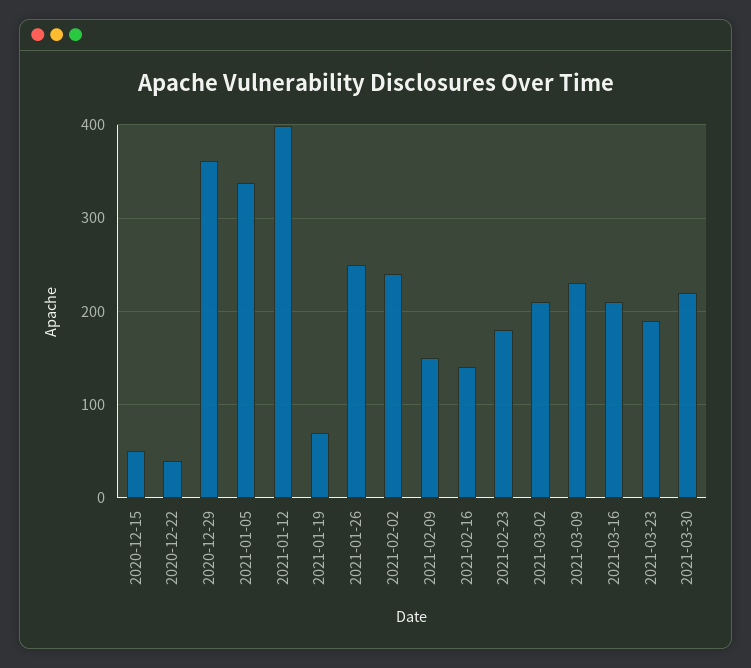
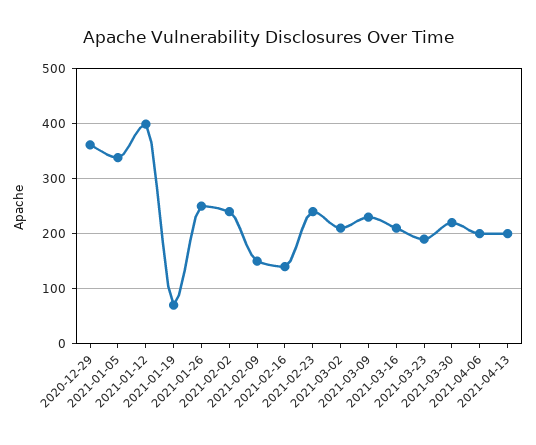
2020-12-15: 50 -> none
2020-12-22: 40 -> none
2021-02-23: 180 -> 240
2021-04-06: none -> 200
2021-04-13: none -> 200

